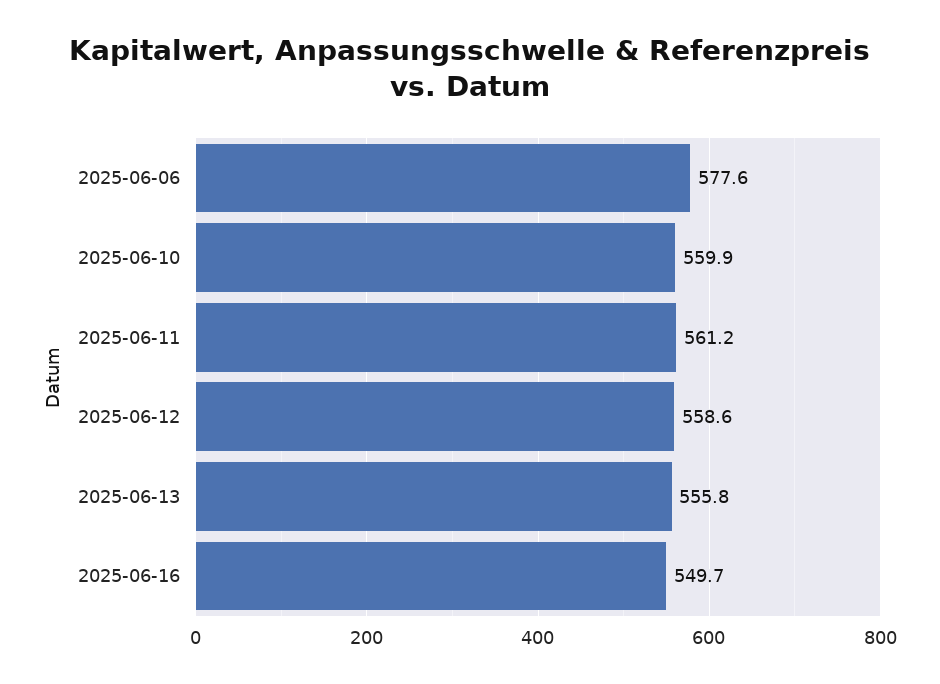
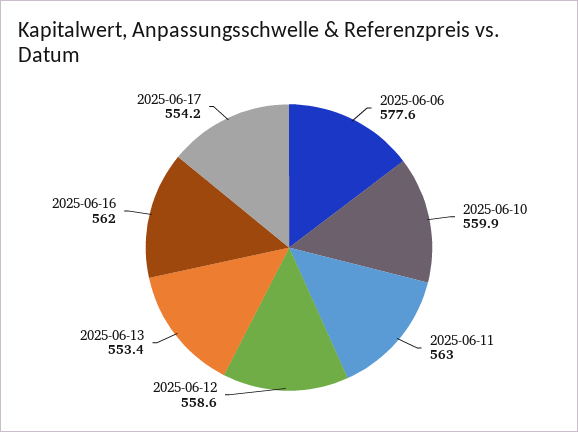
2025-06-11: 561.2 -> 563
2025-06-13: 555.8 -> 553.4
2025-06-16: 549.7 -> 562
2025-06-17: none -> 554.2

